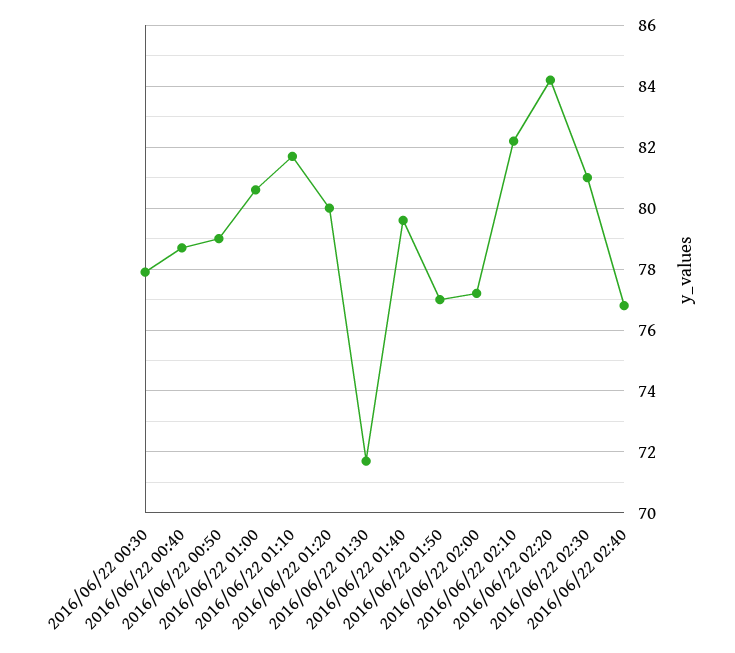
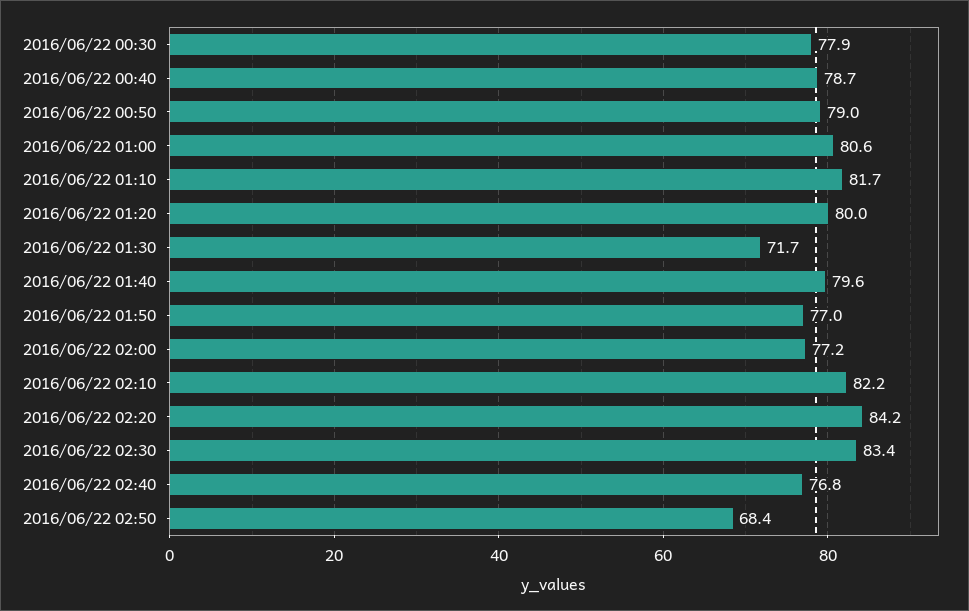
2016/06/22 02:30: 81 -> 83.4
2016/06/22 02:50: none -> 68.4

